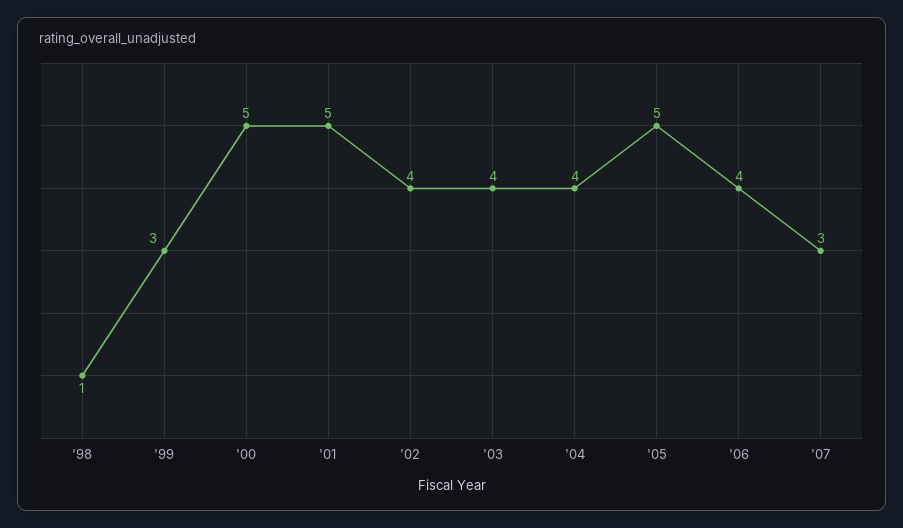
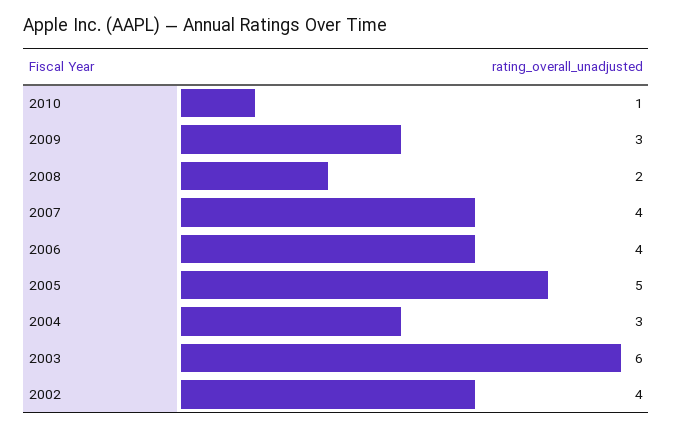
'98: 1 -> none
'99: 3 -> none
'00: 5 -> none
'01: 5 -> none
'03: 4 -> 6
'04: 4 -> 3
'07: 3 -> 4
2010: none -> 1
2009: none -> 3
2008: none -> 2

